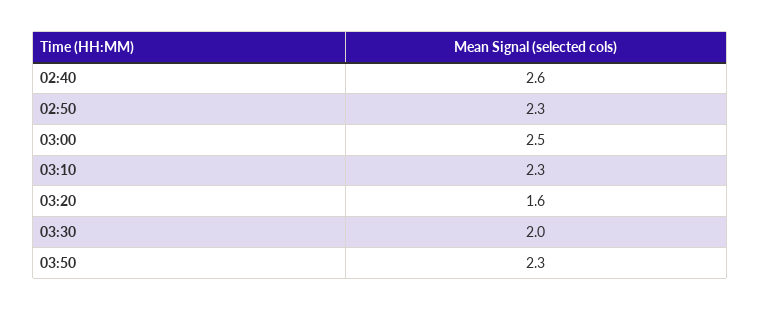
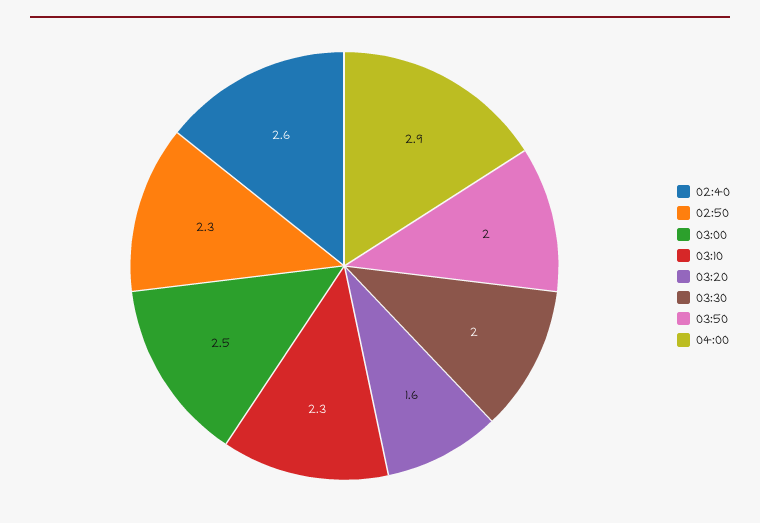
03:50: 2.3 -> 2
04:00: none -> 2.9

